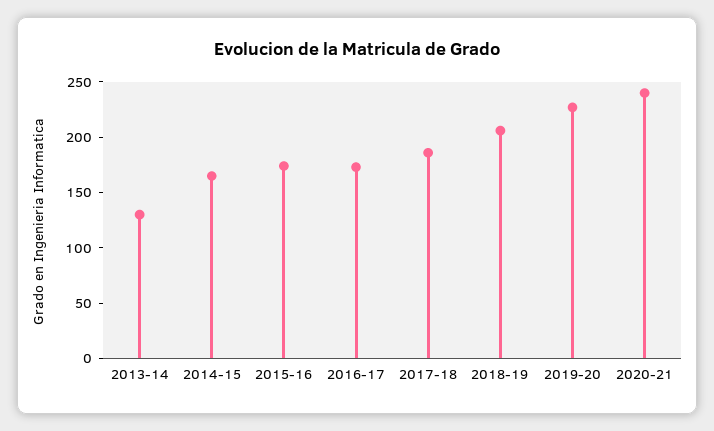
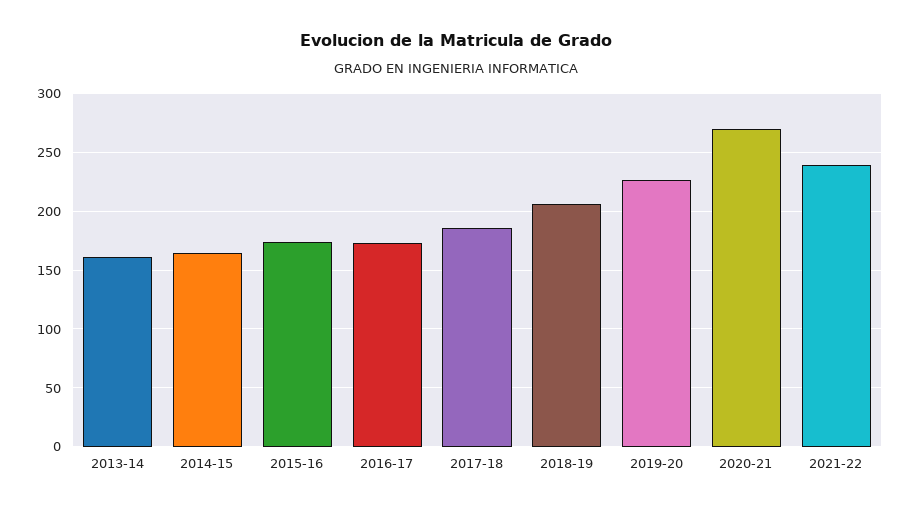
2013-14: 130 -> 160
2020-21: 240 -> 270
2021-22: none -> 240

